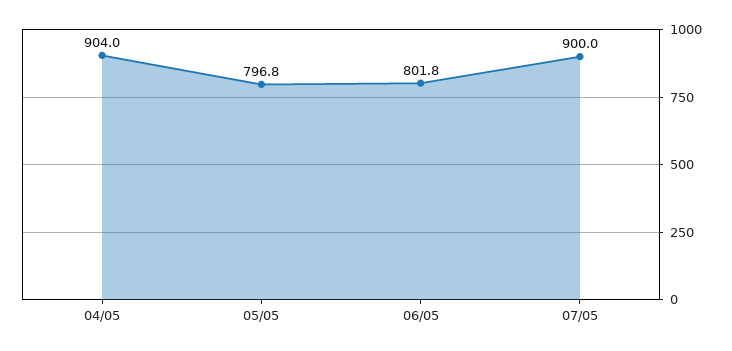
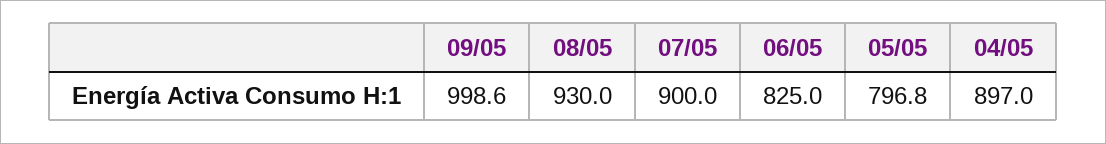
04/05: 904 -> 897
06/05: 801.8 -> 825
09/05: none -> 998.6
08/05: none -> 930

